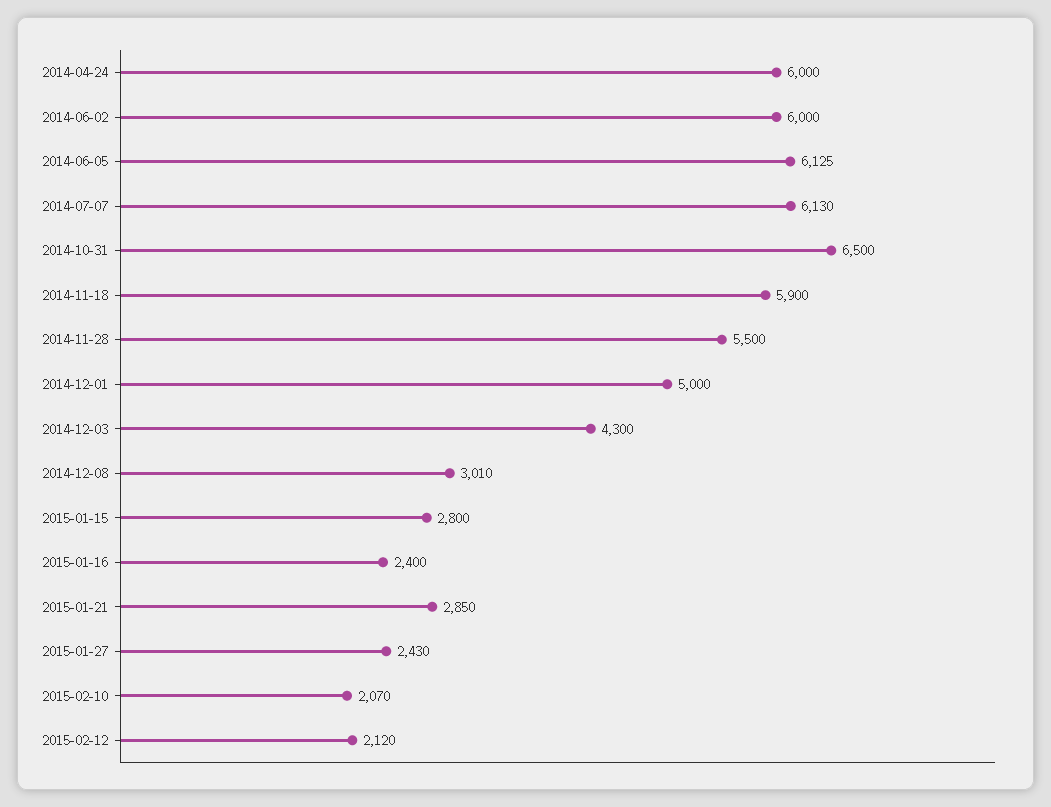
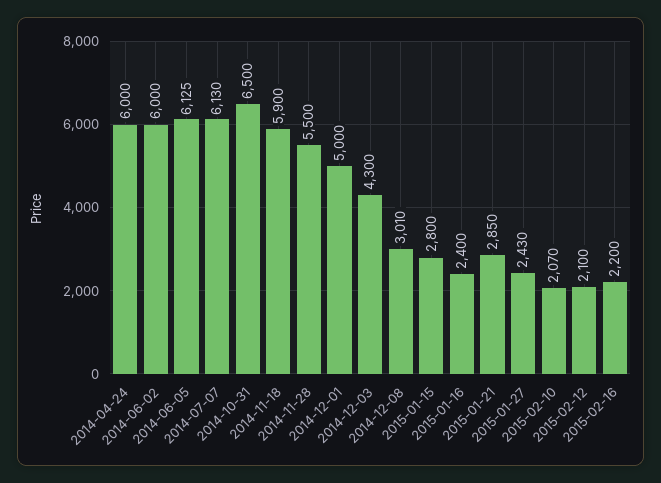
2015-02-12: 2120 -> 2100
2015-02-16: none -> 2200

